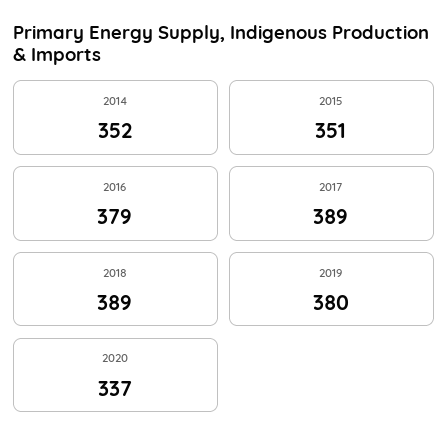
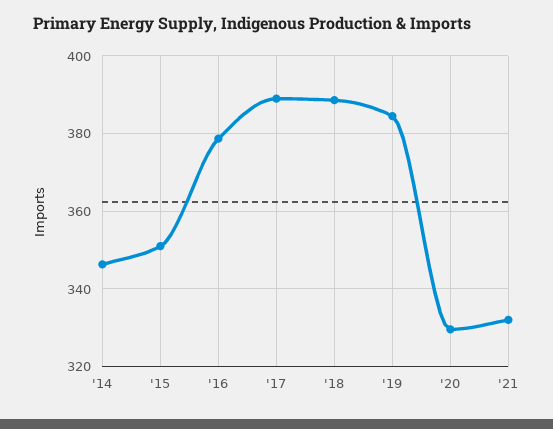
2014: 352 -> 346
2019: 380 -> 384
2020: 337 -> 330
'21: none -> 332

